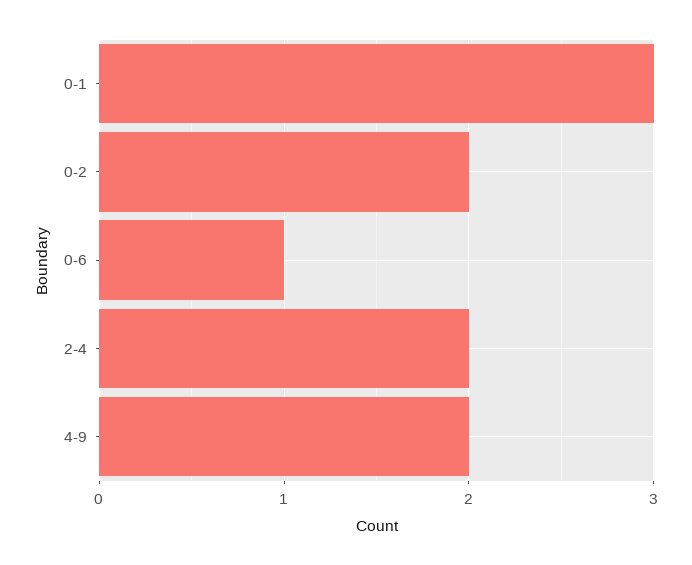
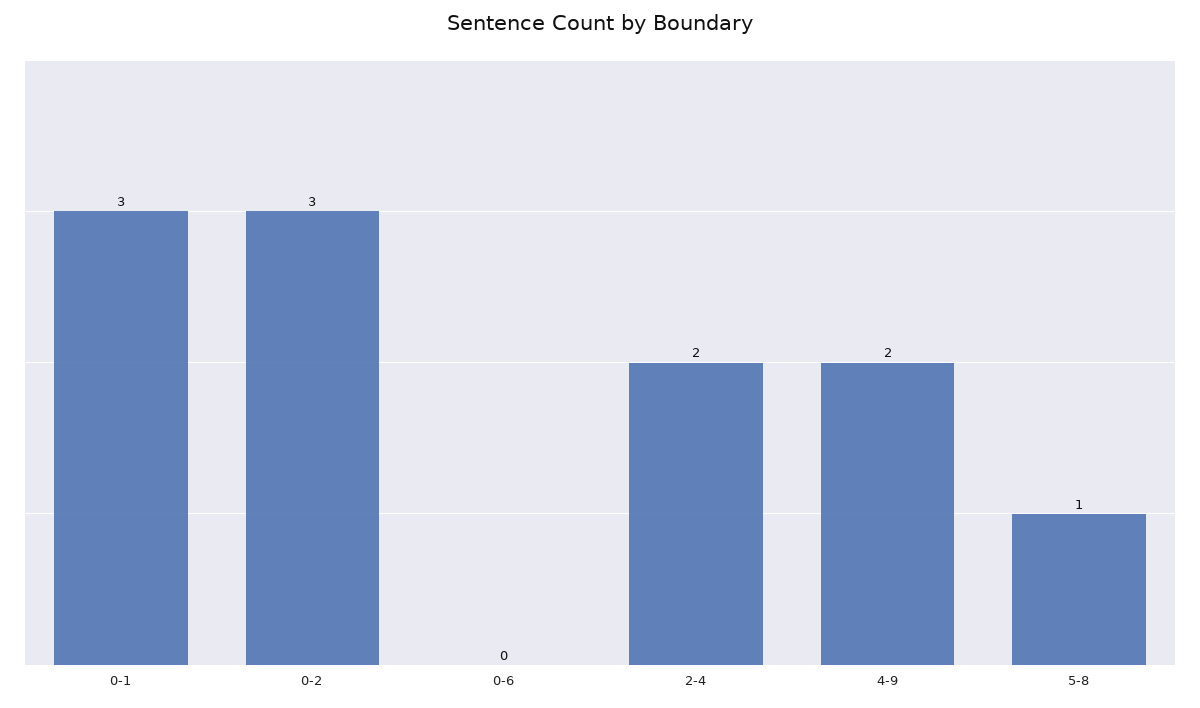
0-2: 2 -> 3
0-6: 1 -> 0
5-8: none -> 1

